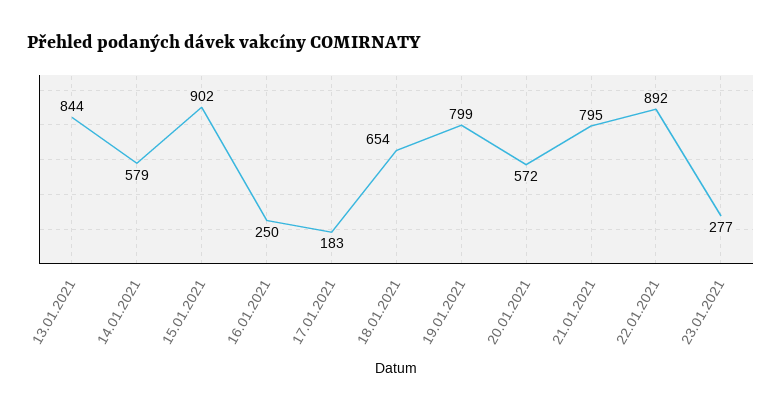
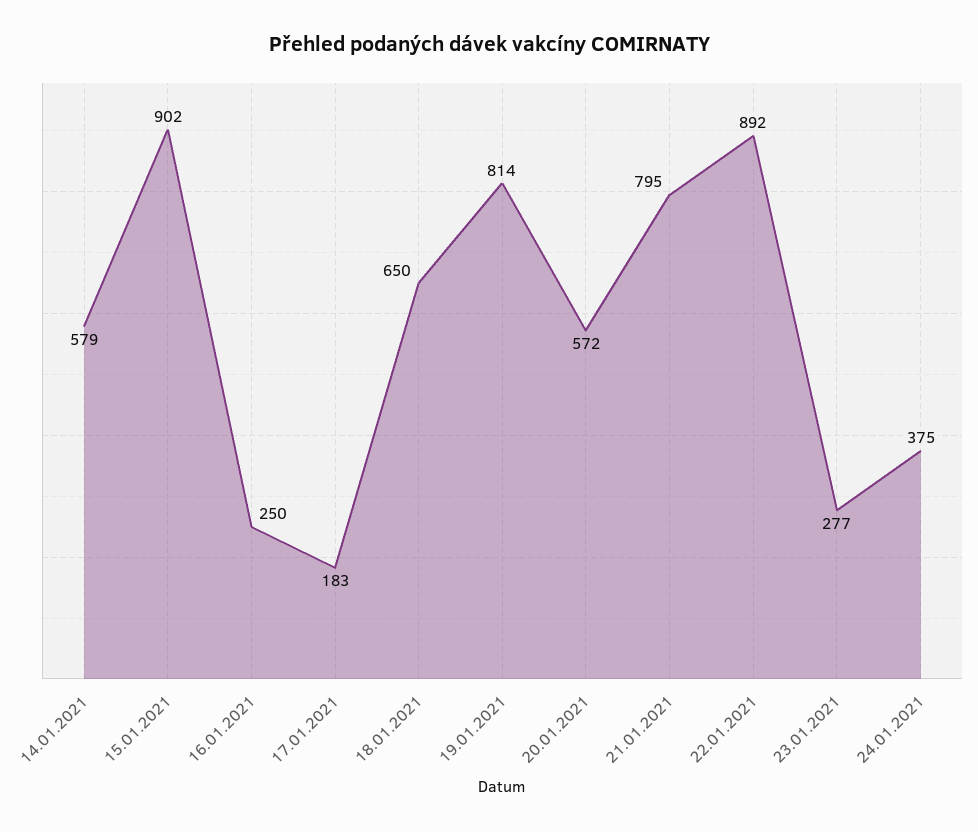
13.01.2021: 844 -> none
18.01.2021: 654 -> 650
19.01.2021: 799 -> 814
24.01.2021: none -> 375

